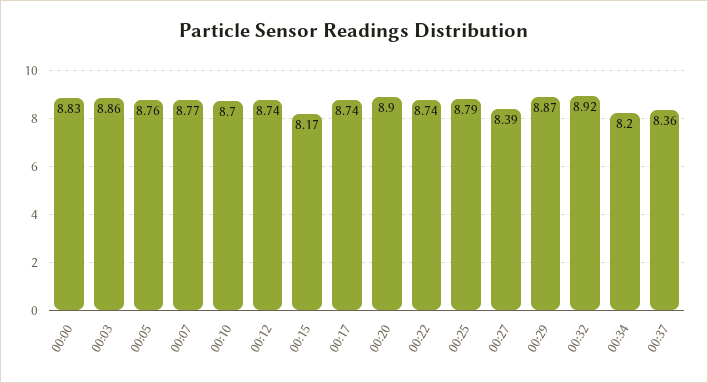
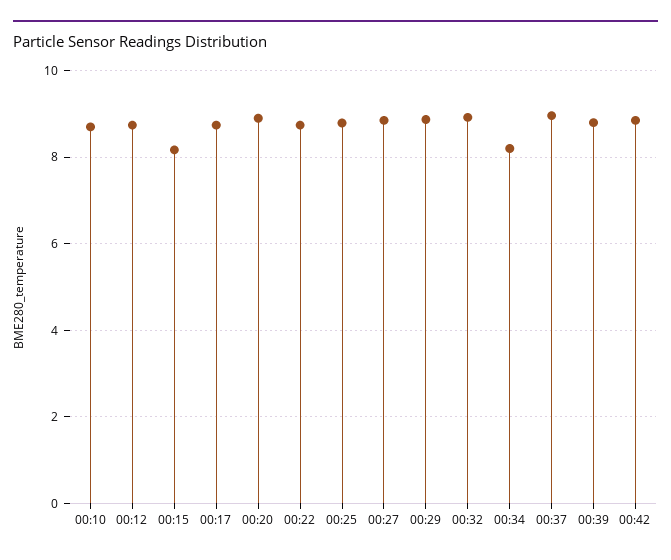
00:00: 8.83 -> none
00:03: 8.86 -> none
00:05: 8.76 -> none
00:07: 8.77 -> none
00:27: 8.39 -> 8.8
00:37: 8.36 -> 9
00:39: none -> 8.8
00:42: none -> 8.8

